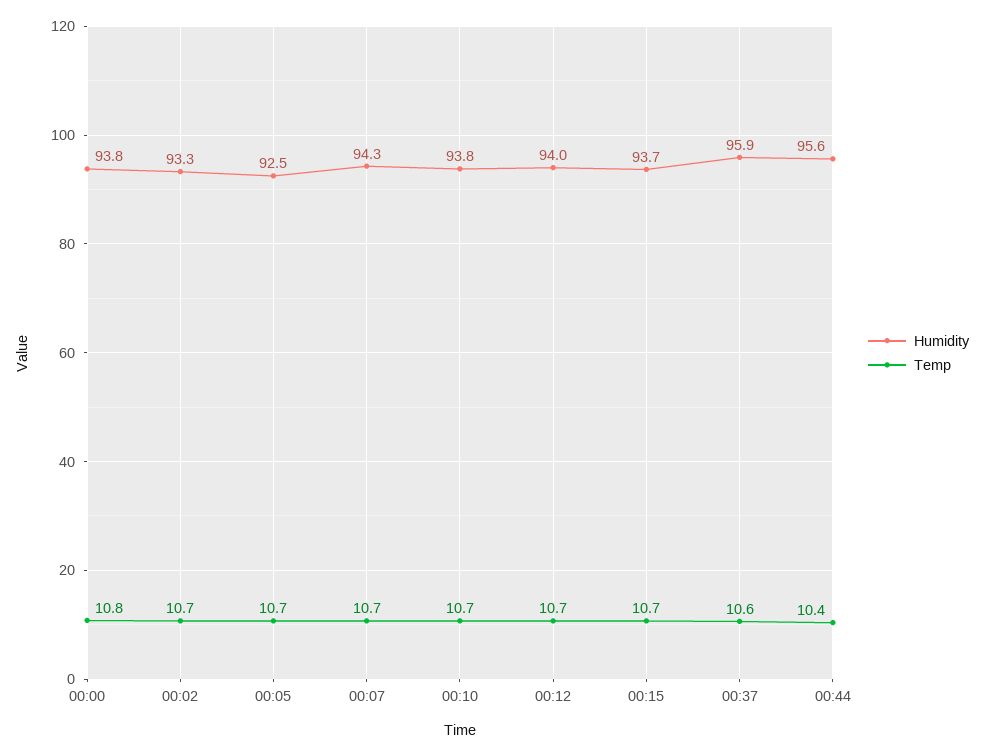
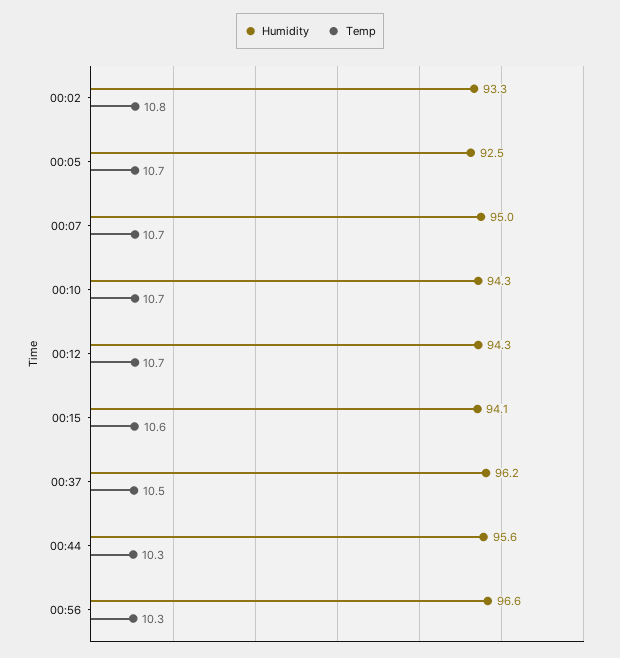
Humidity, 00:00: 93.8 -> none
Temp, 00:00: 10.8 -> none
Temp, 00:02: 10.7 -> 10.8
Humidity, 00:07: 94.3 -> 95
Humidity, 00:10: 93.8 -> 94.3
Humidity, 00:12: 94 -> 94.3
Humidity, 00:15: 93.7 -> 94.1
Temp, 00:15: 10.7 -> 10.6
Humidity, 00:37: 95.9 -> 96.2
Temp, 00:37: 10.6 -> 10.5
Temp, 00:44: 10.4 -> 10.3
Humidity, 00:56: none -> 96.6
Temp, 00:56: none -> 10.3

